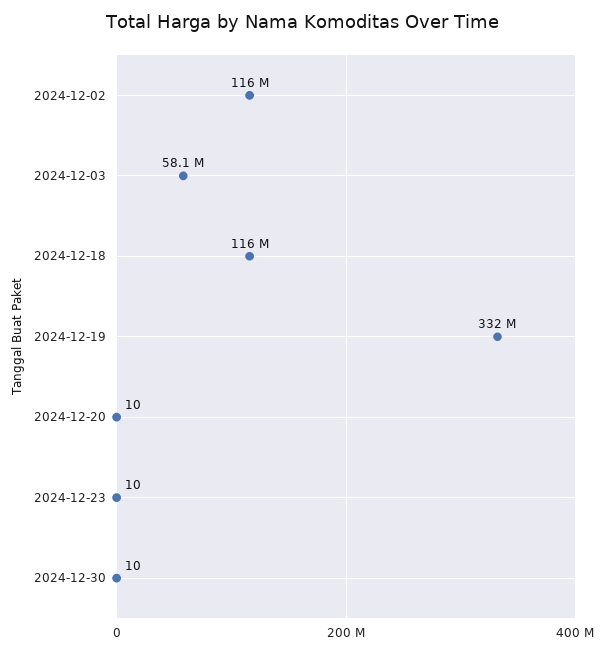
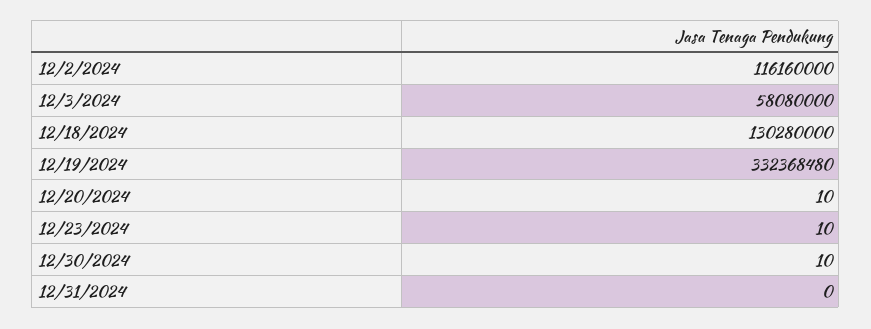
2024-12-18: 116000000 -> 130280000
12/31/2024: none -> 0

